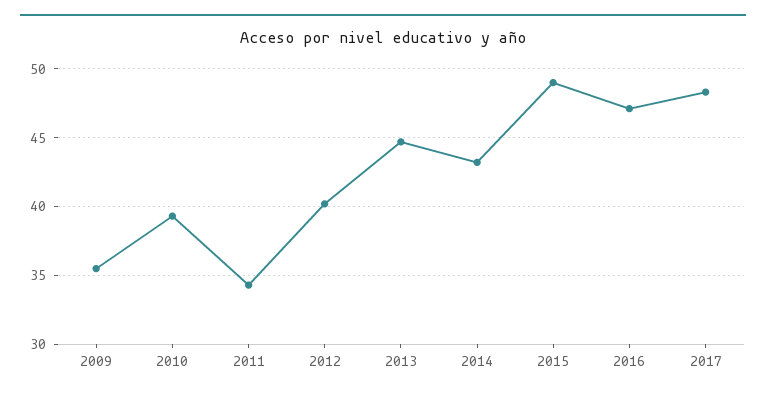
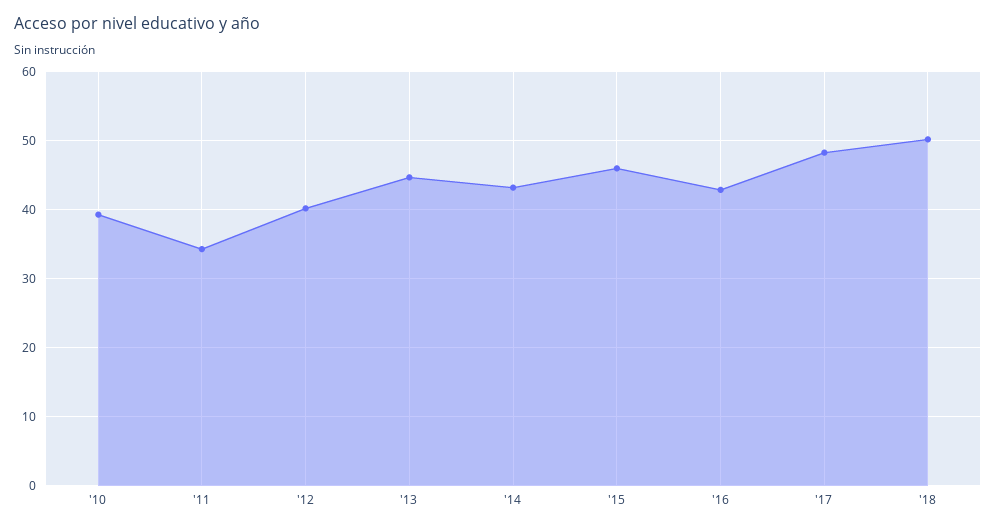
2009: 35.5 -> none
2015: 49 -> 46
2016: 47 -> 43
'18: none -> 50

